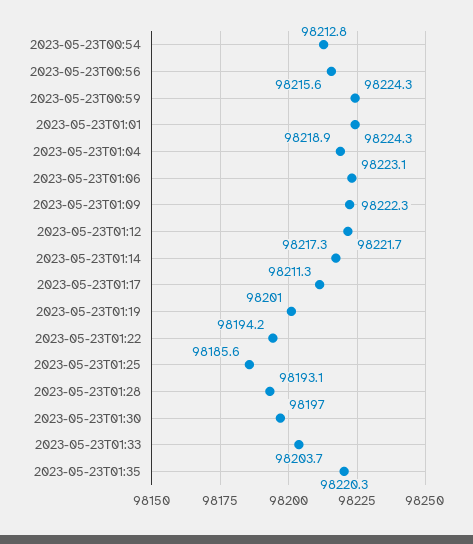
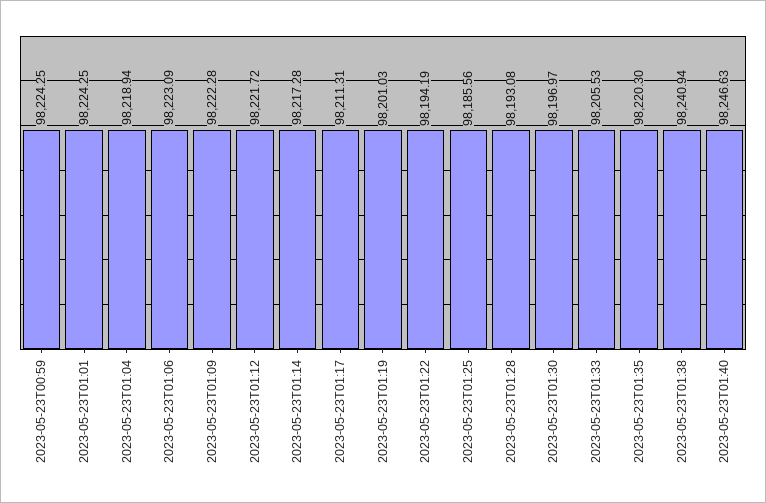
2023-05-23T00:54: 98212.8 -> none
2023-05-23T00:56: 98215.6 -> none
2023-05-23T01:33: 98203.7 -> 98205.53
2023-05-23T01:38: none -> 98240.94
2023-05-23T01:40: none -> 98246.63

